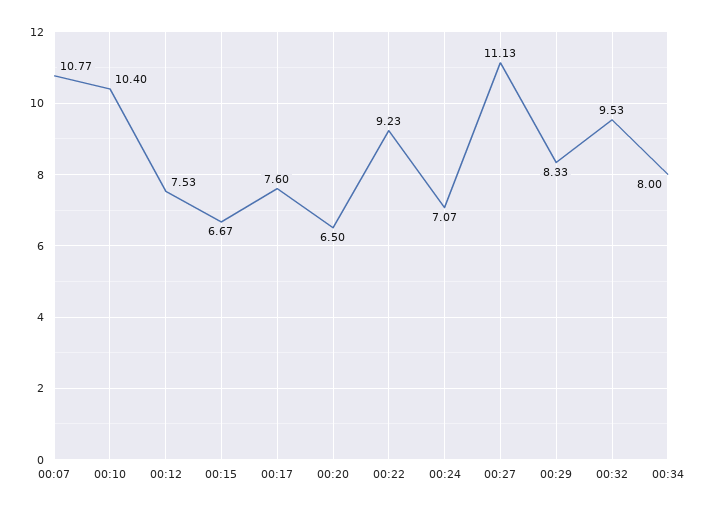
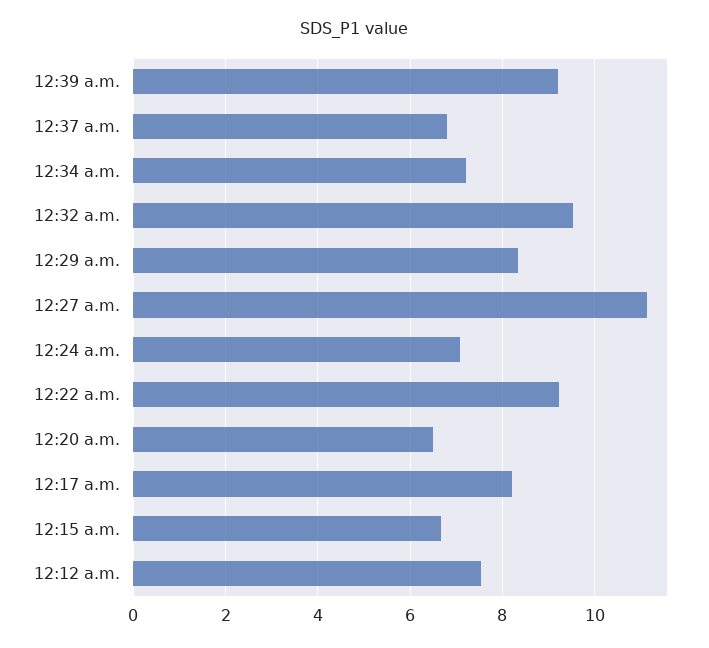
00:07: 10.77 -> none
00:10: 10.4 -> none
00:17: 7.6 -> 8.2
00:34: 8 -> 7.2
12:39 a.m.: none -> 9.2
12:37 a.m.: none -> 6.8

